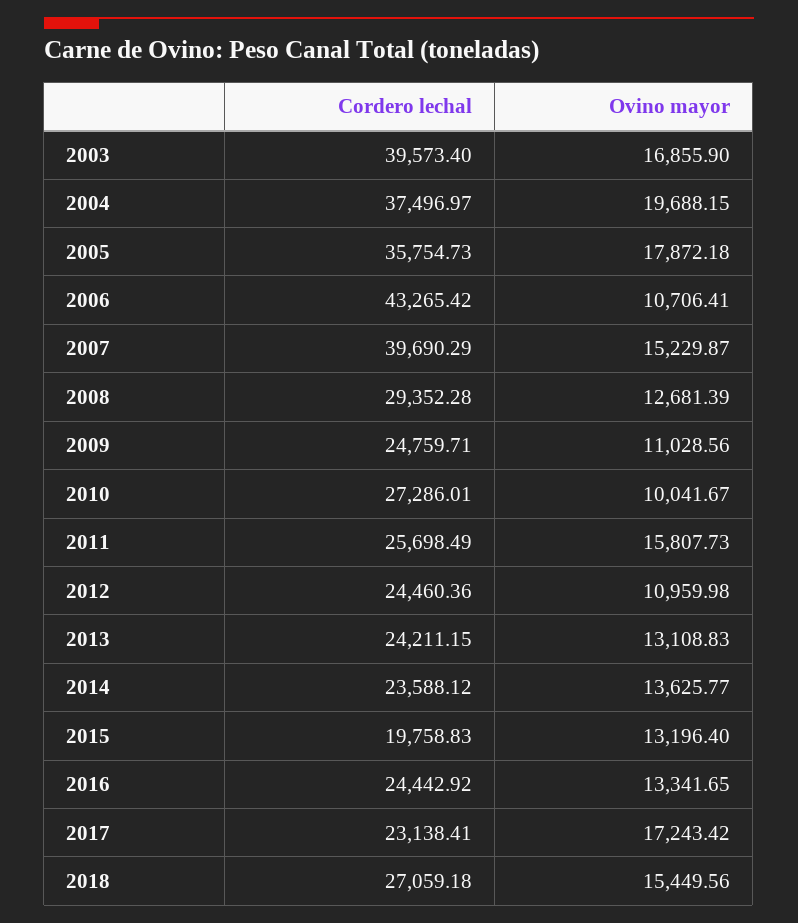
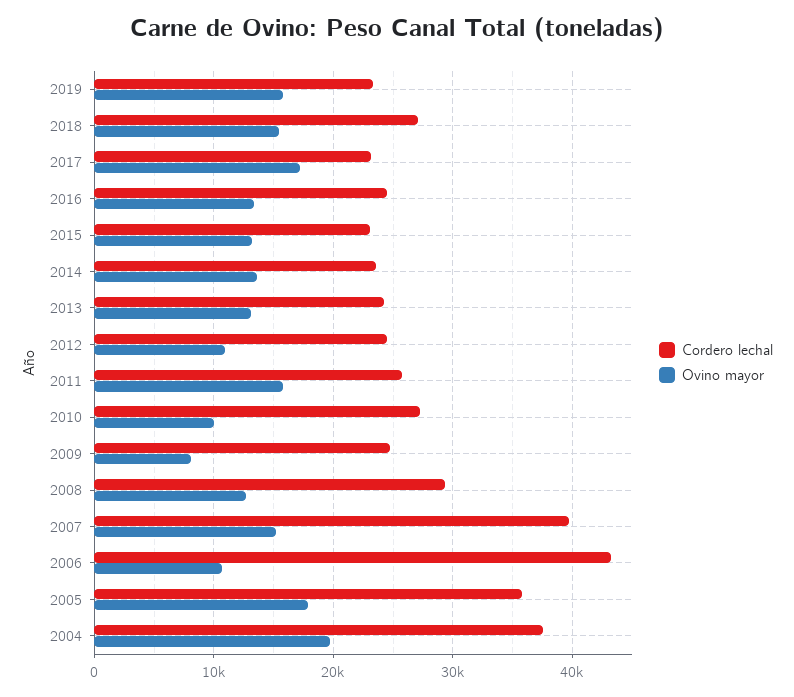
Cordero lechal, 2003: 39573.4 -> none
Ovino mayor, 2003: 16855.9 -> none
Ovino mayor, 2009: 11028.56 -> 8000
Cordero lechal, 2015: 19758.83 -> 23000
Cordero lechal, 2019: none -> 23000
Ovino mayor, 2019: none -> 16000

